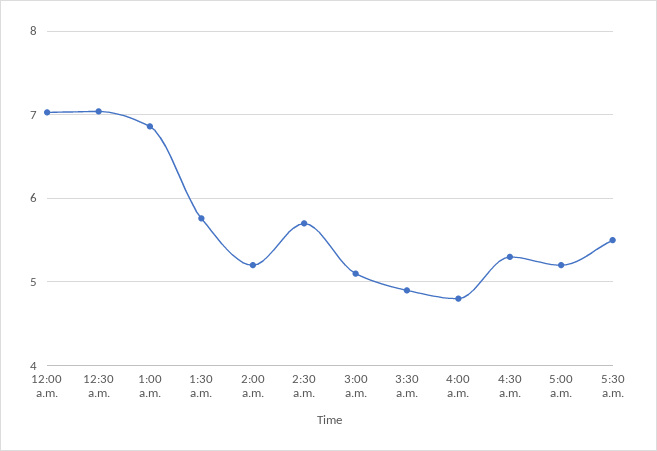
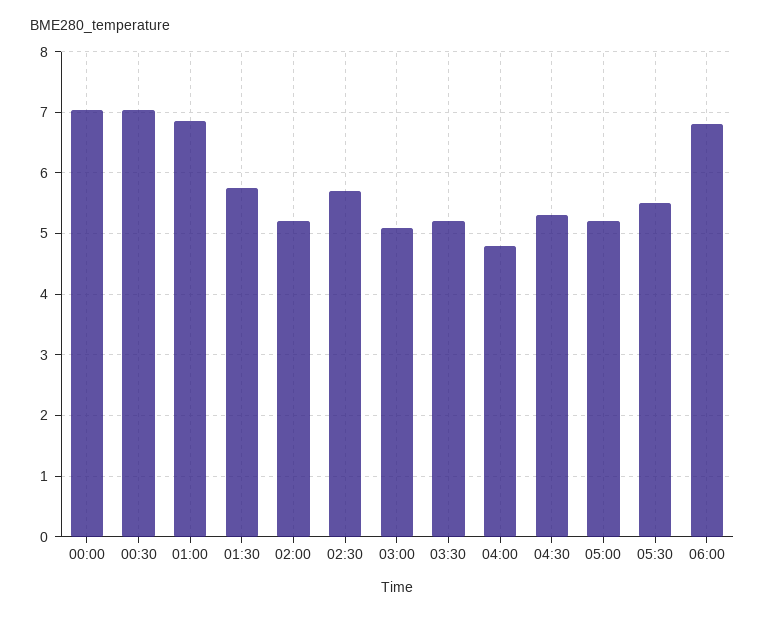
3:30 a.m.: 4.9 -> 5.2
06:00: none -> 6.8

